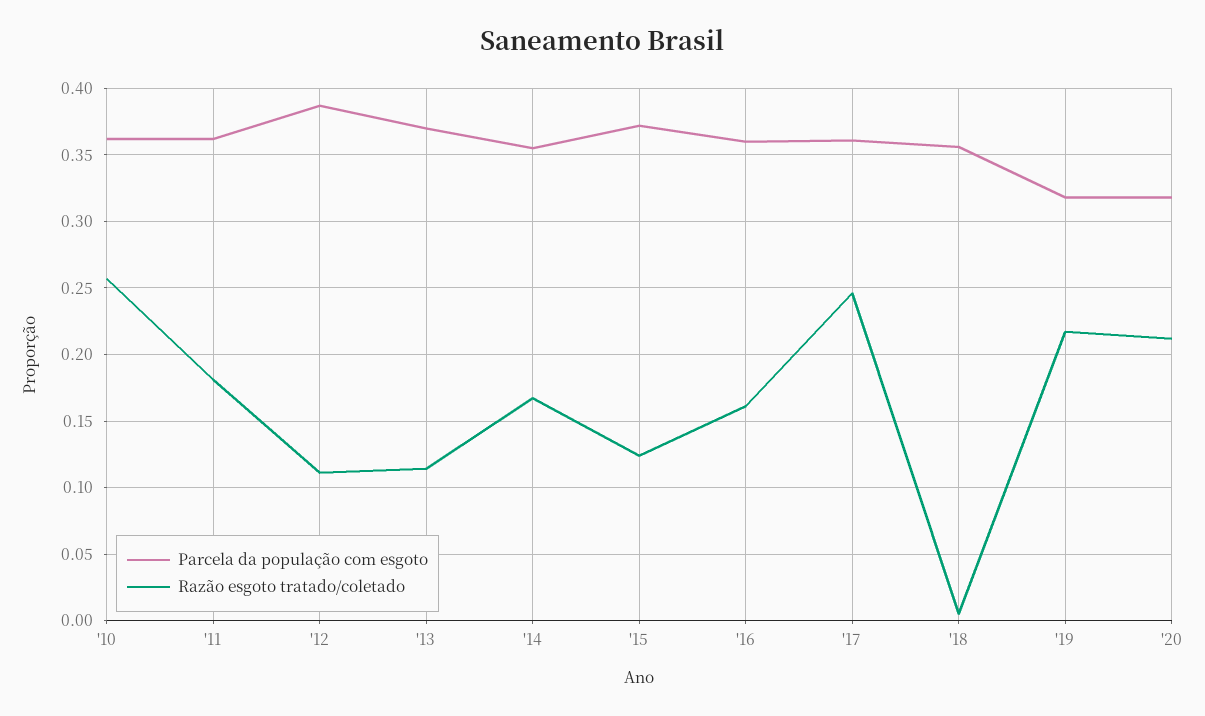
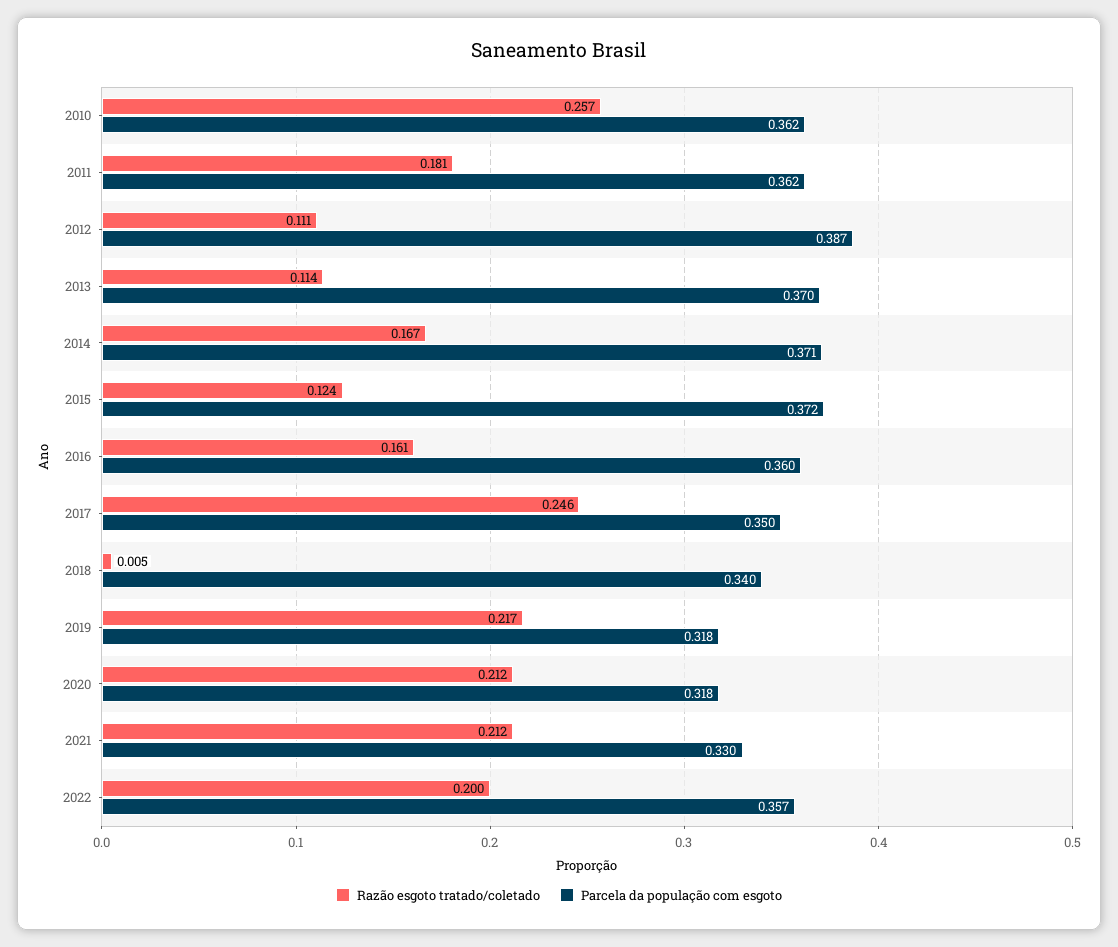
Parcela da população com esgoto, '14: 0.355 -> 0.371
Parcela da população com esgoto, '17: 0.36 -> 0.35
Parcela da população com esgoto, '18: 0.355 -> 0.34
Razão esgoto tratado/coletado, 2021: none -> 0.212
Parcela da população com esgoto, 2021: none -> 0.33
Razão esgoto tratado/coletado, 2022: none -> 0.2
Parcela da população com esgoto, 2022: none -> 0.357

